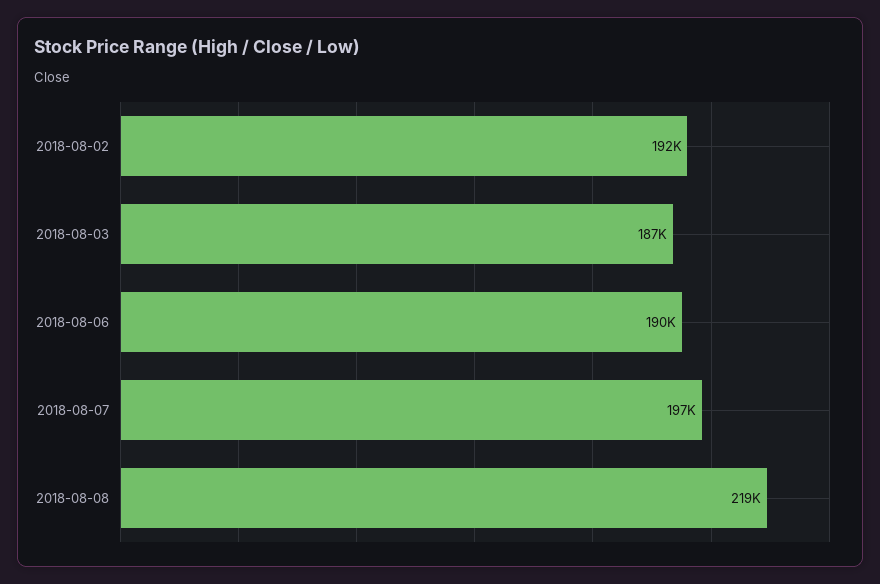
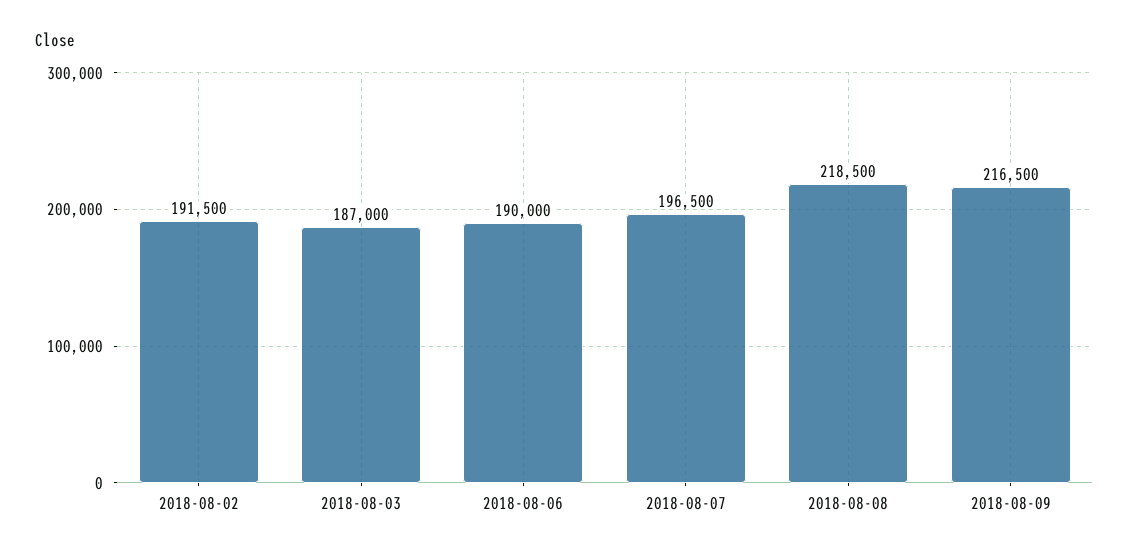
2018-08-09: none -> 216500

